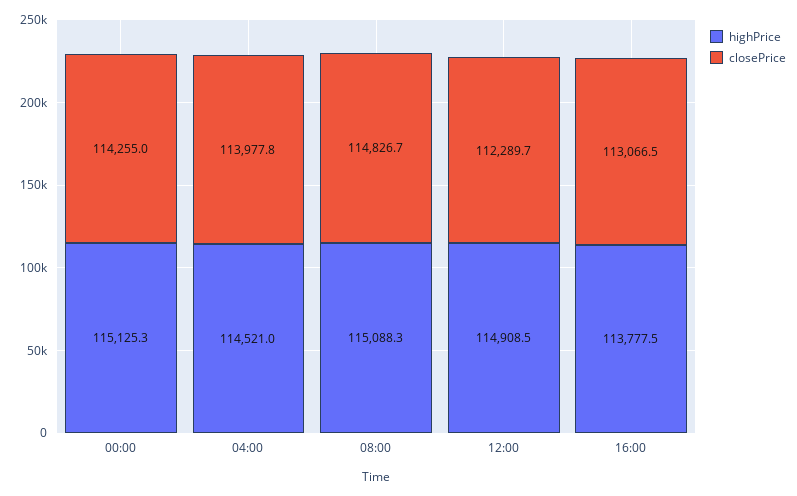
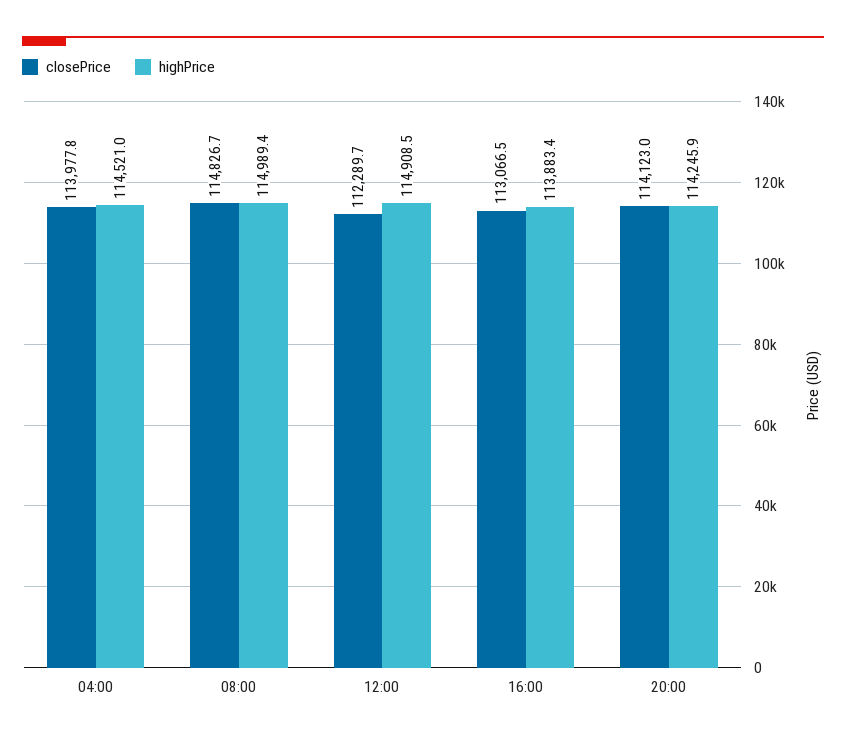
highPrice, 00:00: 115125.3 -> none
closePrice, 00:00: 114255 -> none
highPrice, 08:00: 115088.3 -> 114989.4
highPrice, 16:00: 113777.5 -> 113883.4
closePrice, 20:00: none -> 114123
highPrice, 20:00: none -> 114245.9

